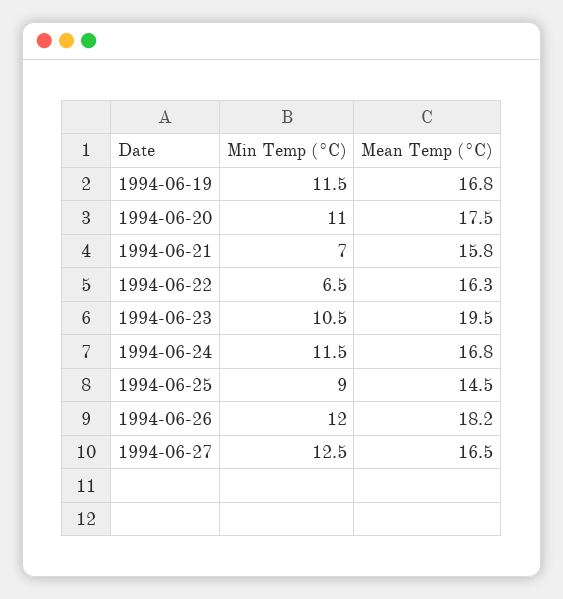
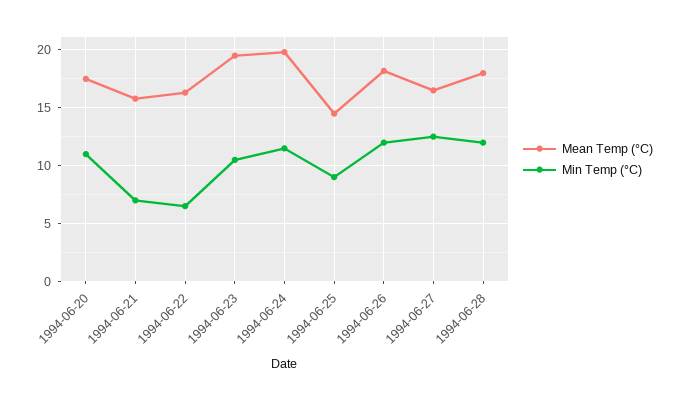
Min Temp (°C), 1994-06-19: 11.5 -> none
Mean Temp (°C), 1994-06-19: 16.8 -> none
Mean Temp (°C), 1994-06-24: 16.8 -> 20
Mean Temp (°C), 1994-06-28: none -> 18
Min Temp (°C), 1994-06-28: none -> 12

